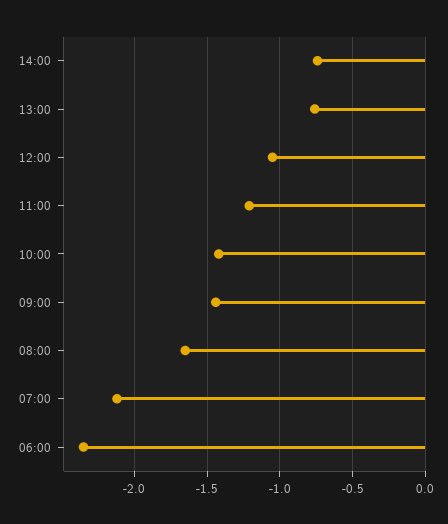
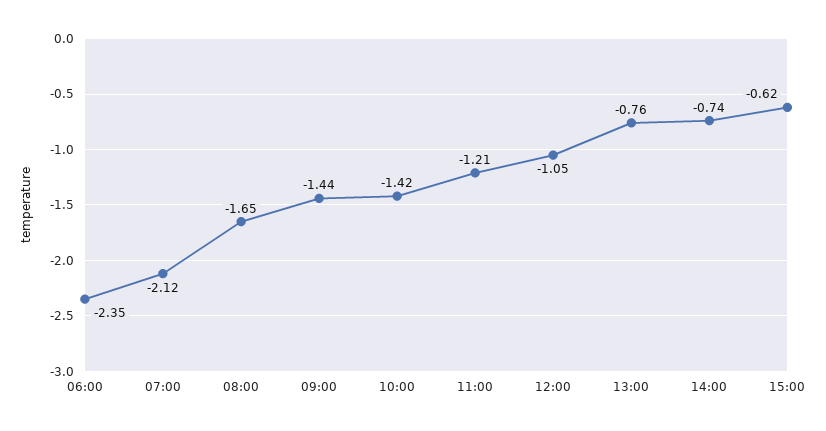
15:00: none -> -0.62

